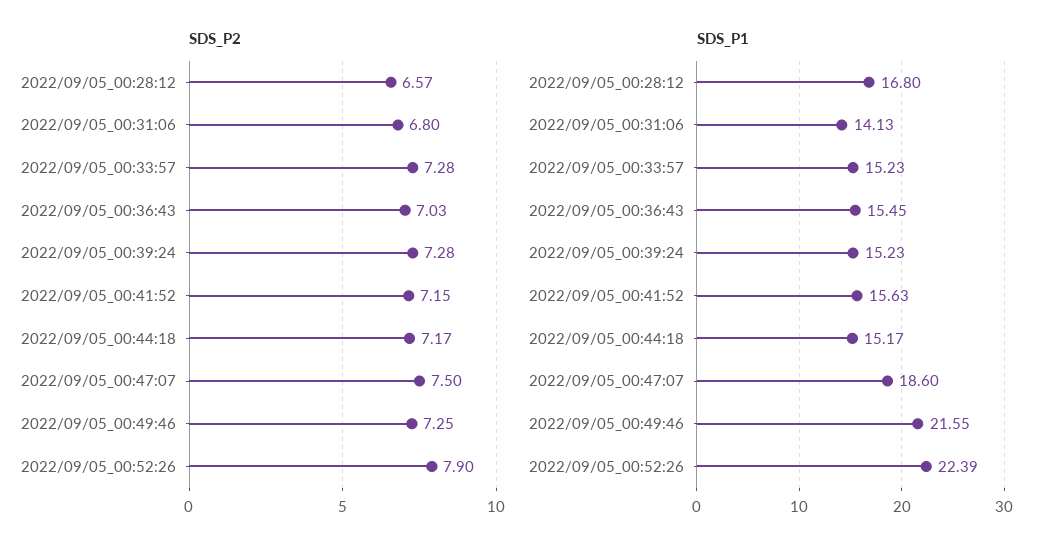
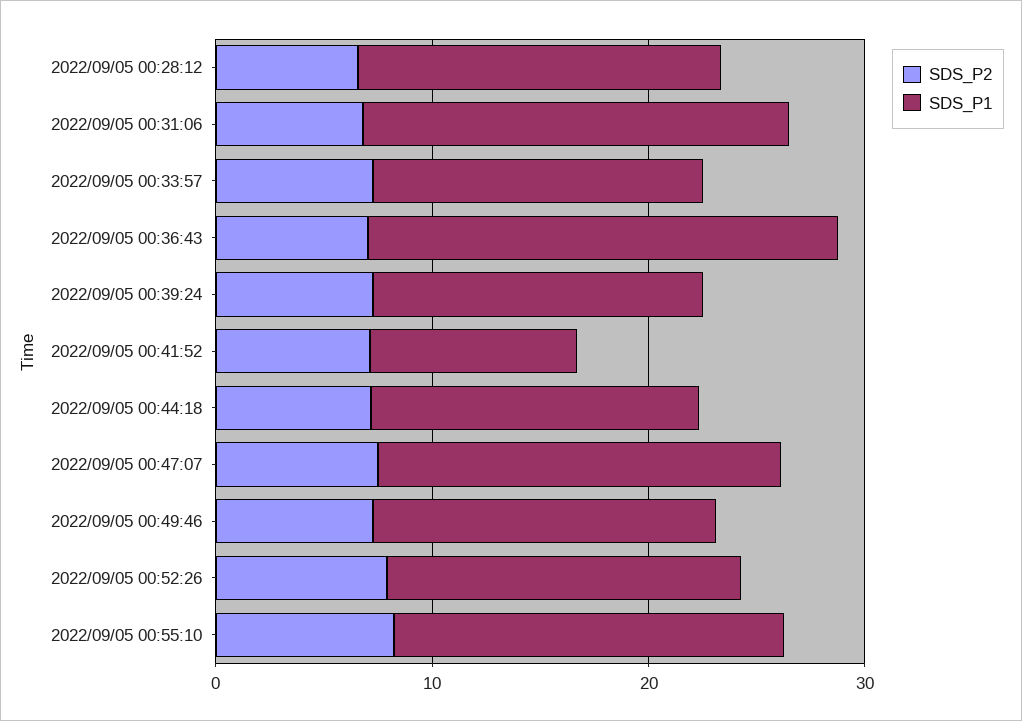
SDS_P1, 2022/09/05_00:31:06: 14.13 -> 20
SDS_P1, 2022/09/05_00:36:43: 15.45 -> 22
SDS_P1, 2022/09/05_00:41:52: 15.63 -> 10
SDS_P1, 2022/09/05_00:49:46: 21.55 -> 16
SDS_P1, 2022/09/05_00:52:26: 22.39 -> 16
SDS_P2, 2022/09/05 00:55:10: none -> 8
SDS_P1, 2022/09/05 00:55:10: none -> 18

